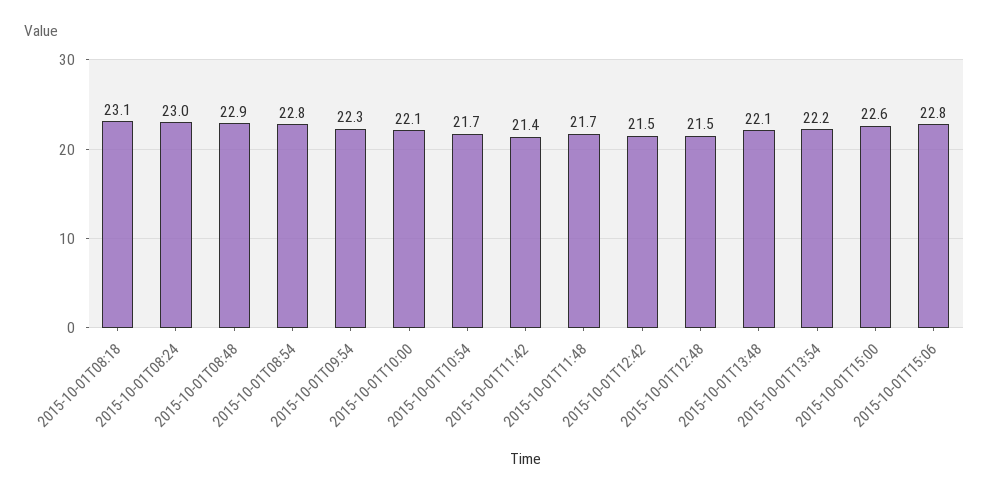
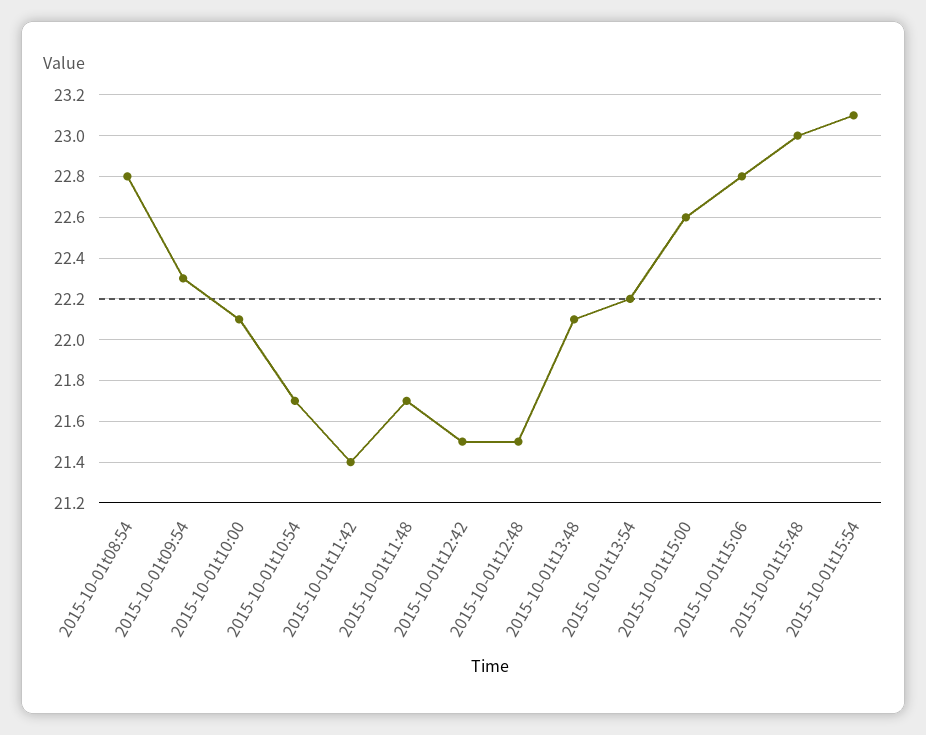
2015-10-01T08:18: 23.1 -> none
2015-10-01T08:24: 23 -> none
2015-10-01T08:48: 22.9 -> none
2015-10-01t15:48: none -> 23
2015-10-01t15:54: none -> 23.1

